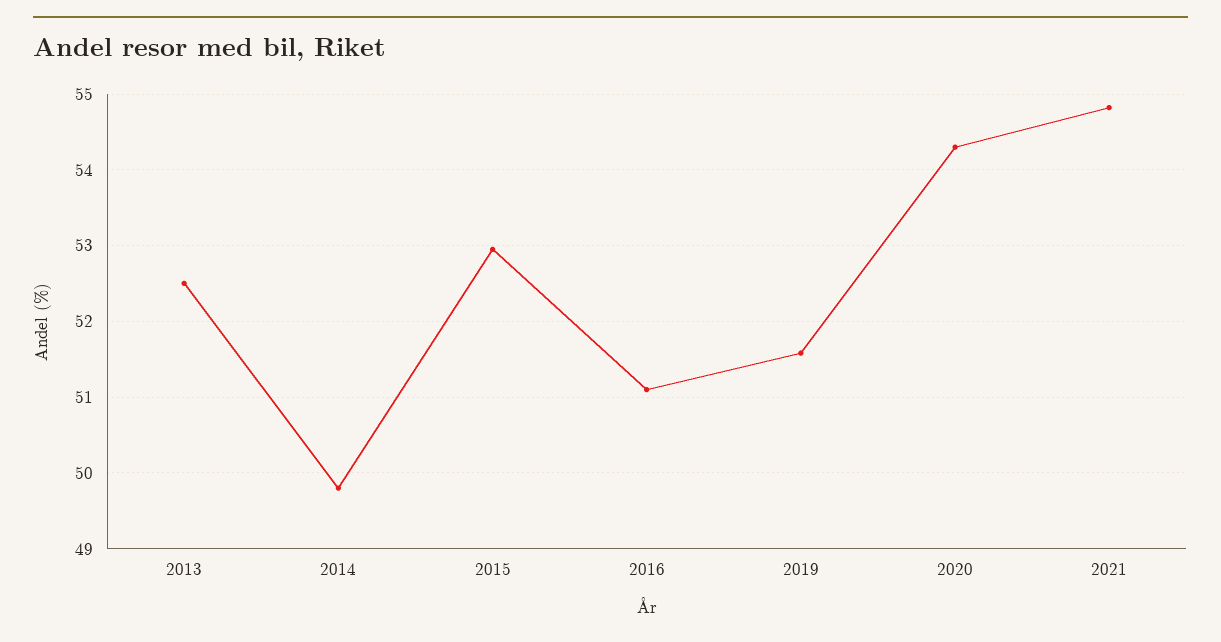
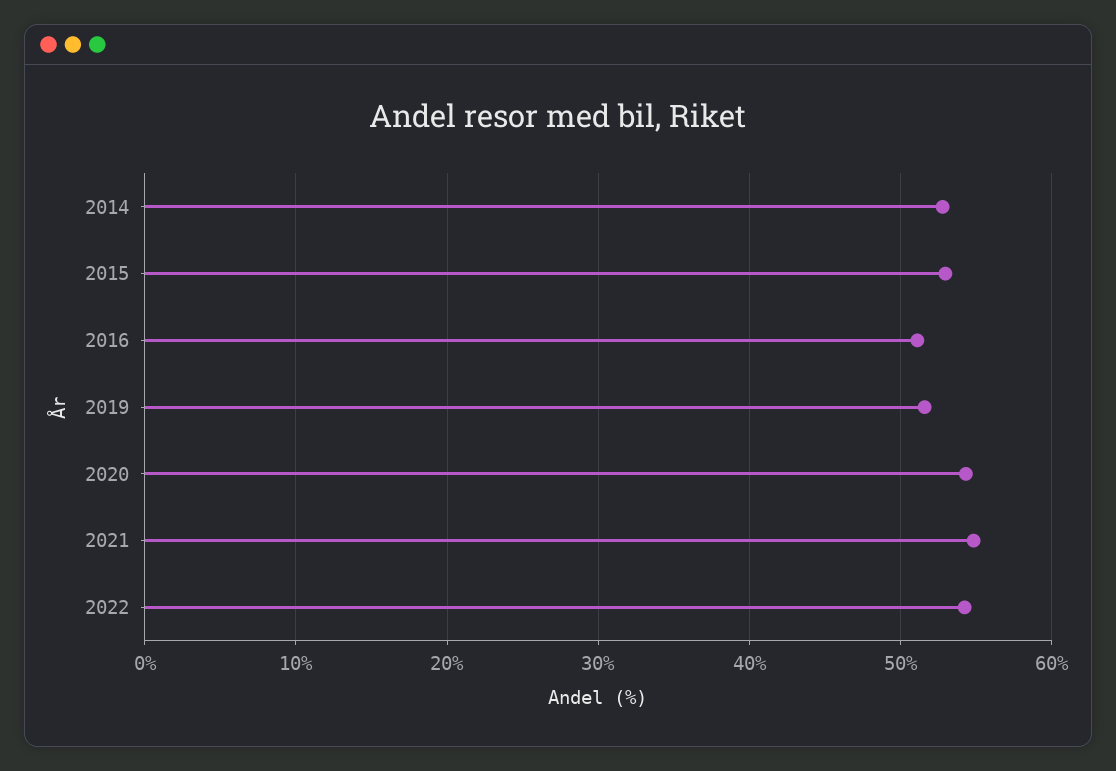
2013: 52.5 -> none
2014: 49.8 -> 53
2022: none -> 54

